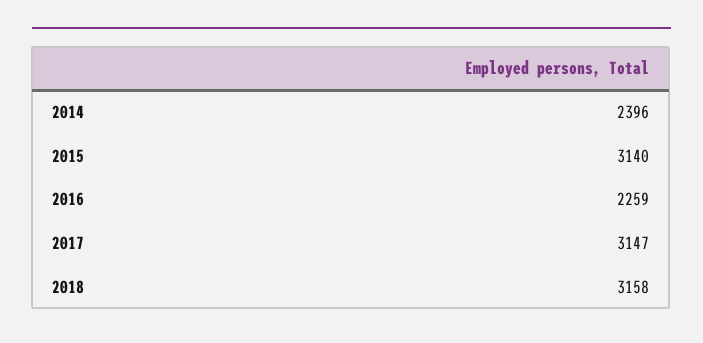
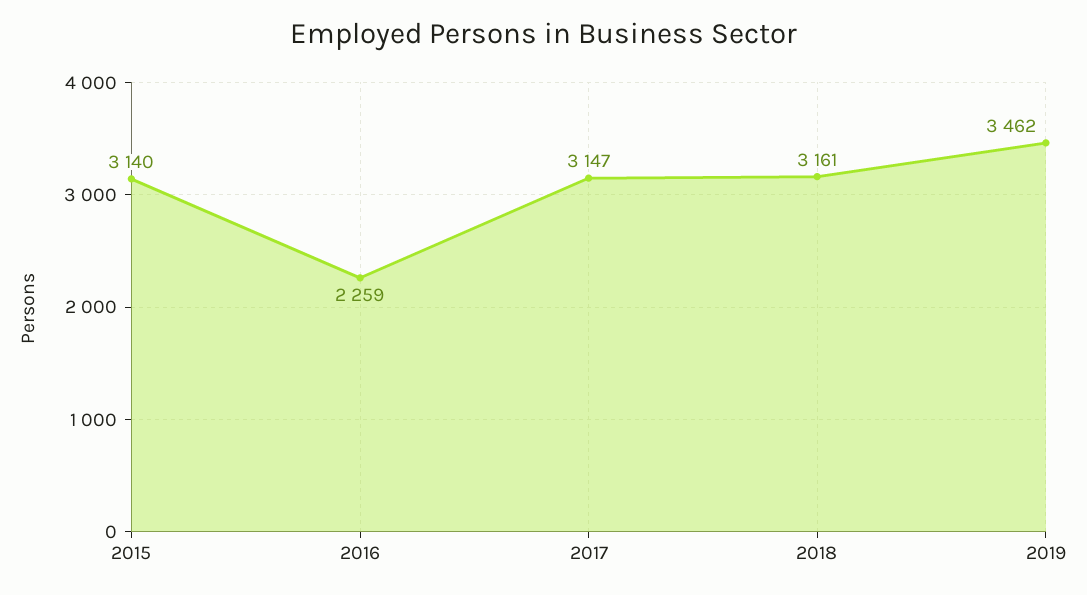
2014: 2396 -> none
2018: 3158 -> 3161
2019: none -> 3462

